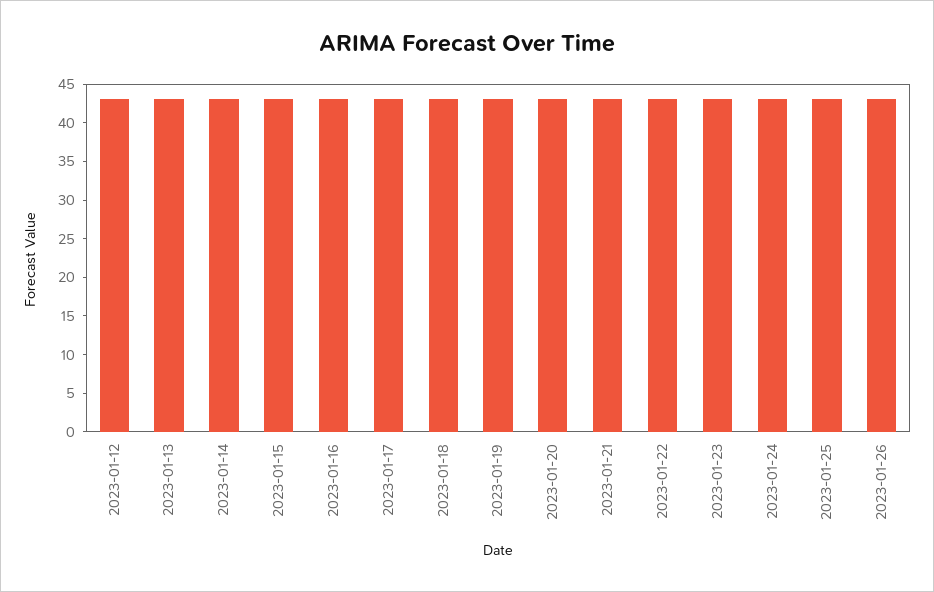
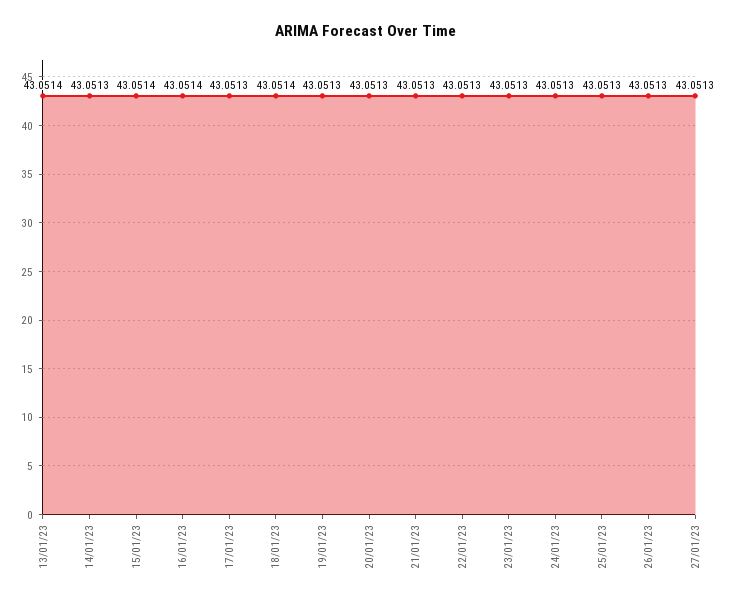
2023-01-12: 42.5 -> none
27/01/23: none -> 43.0513

